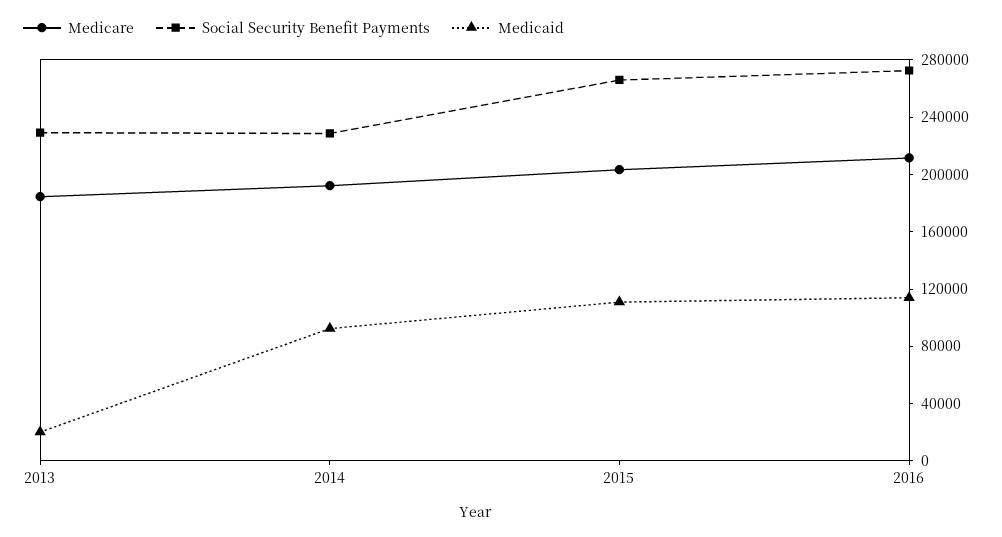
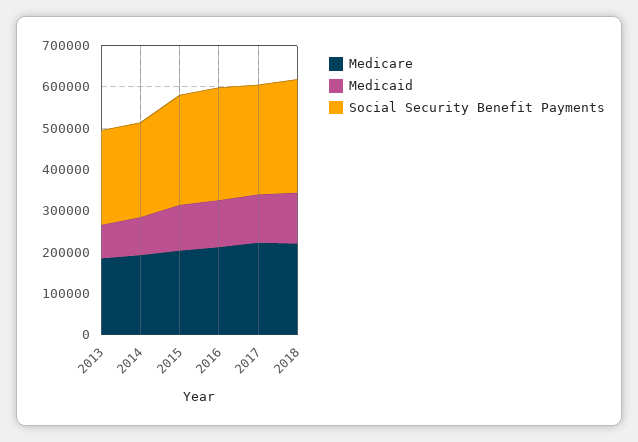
Medicaid, 2013: 20000 -> 80000
Medicare, 2017: none -> 220000
Medicaid, 2017: none -> 120000
Social Security Benefit Payments, 2017: none -> 260000
Medicare, 2018: none -> 220000
Medicaid, 2018: none -> 120000
Social Security Benefit Payments, 2018: none -> 280000

